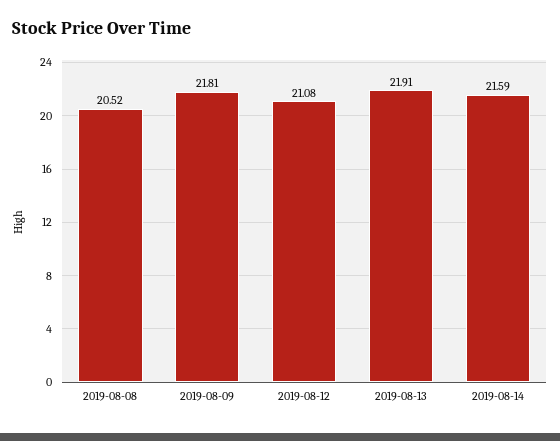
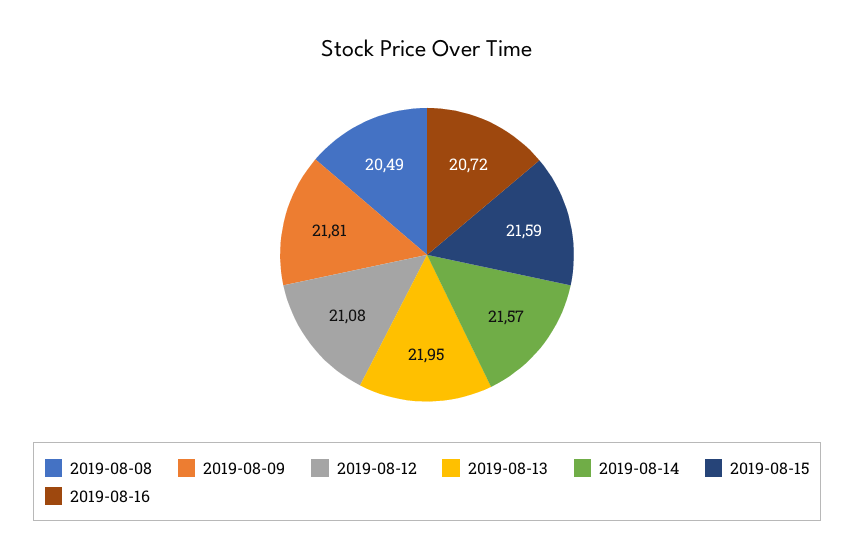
2019-08-08: 20.52 -> 20.49
2019-08-13: 21.91 -> 21.95
2019-08-14: 21.59 -> 21.57
2019-08-15: none -> 21.59
2019-08-16: none -> 20.72

